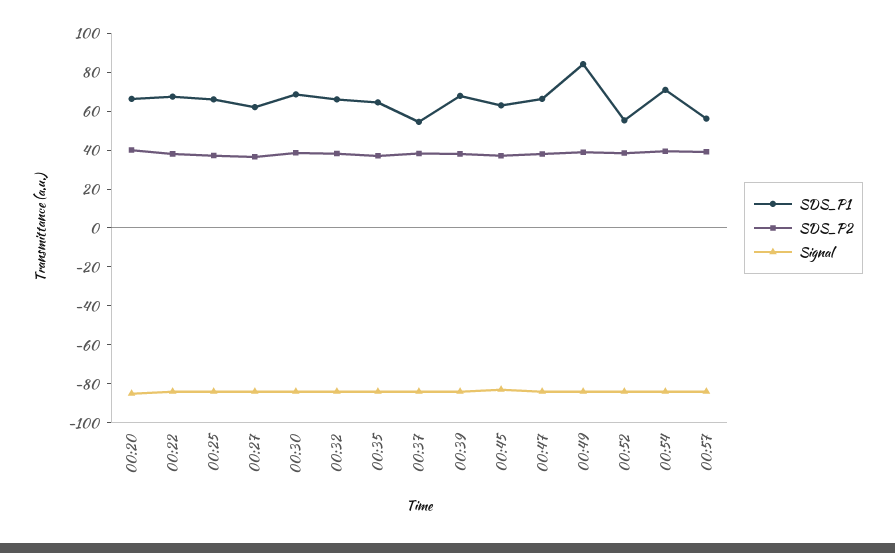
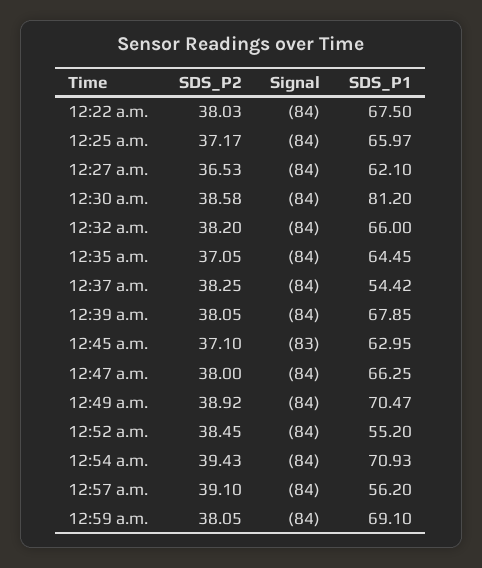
SDS_P1, 00:20: 65 -> none
SDS_P2, 00:20: 40 -> none
Signal, 00:20: -85 -> none
SDS_P1, 00:30: 70 -> 81.2
SDS_P1, 00:49: 85 -> 70.47
SDS_P2, 12:59 a.m.: none -> 38.05
Signal, 12:59 a.m.: none -> -84
SDS_P1, 12:59 a.m.: none -> 69.1

